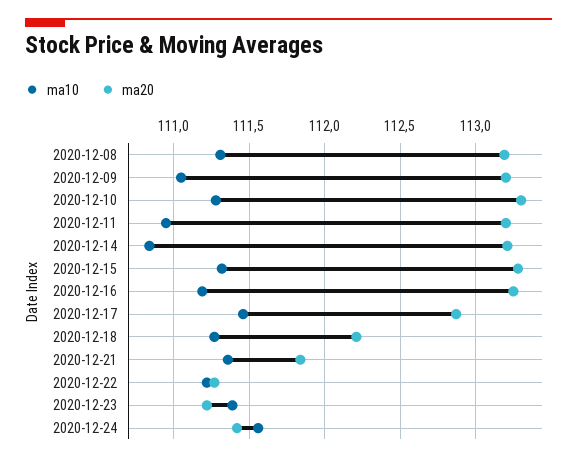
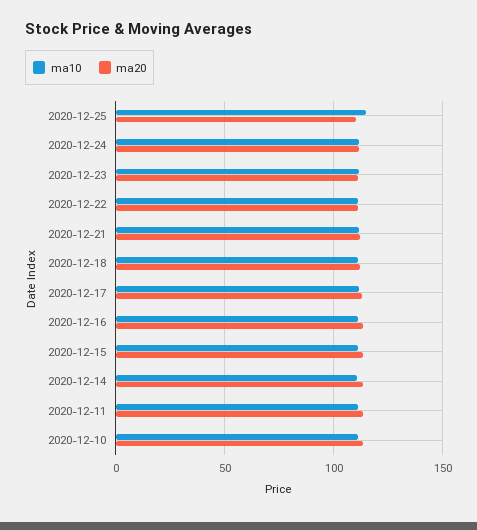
ma10, 2020-12-08: 111.3 -> none
ma20, 2020-12-08: 113.2 -> none
ma10, 2020-12-09: 111.05 -> none
ma20, 2020-12-09: 113.2 -> none
ma10, 2020-12-25: none -> 115
ma20, 2020-12-25: none -> 110

